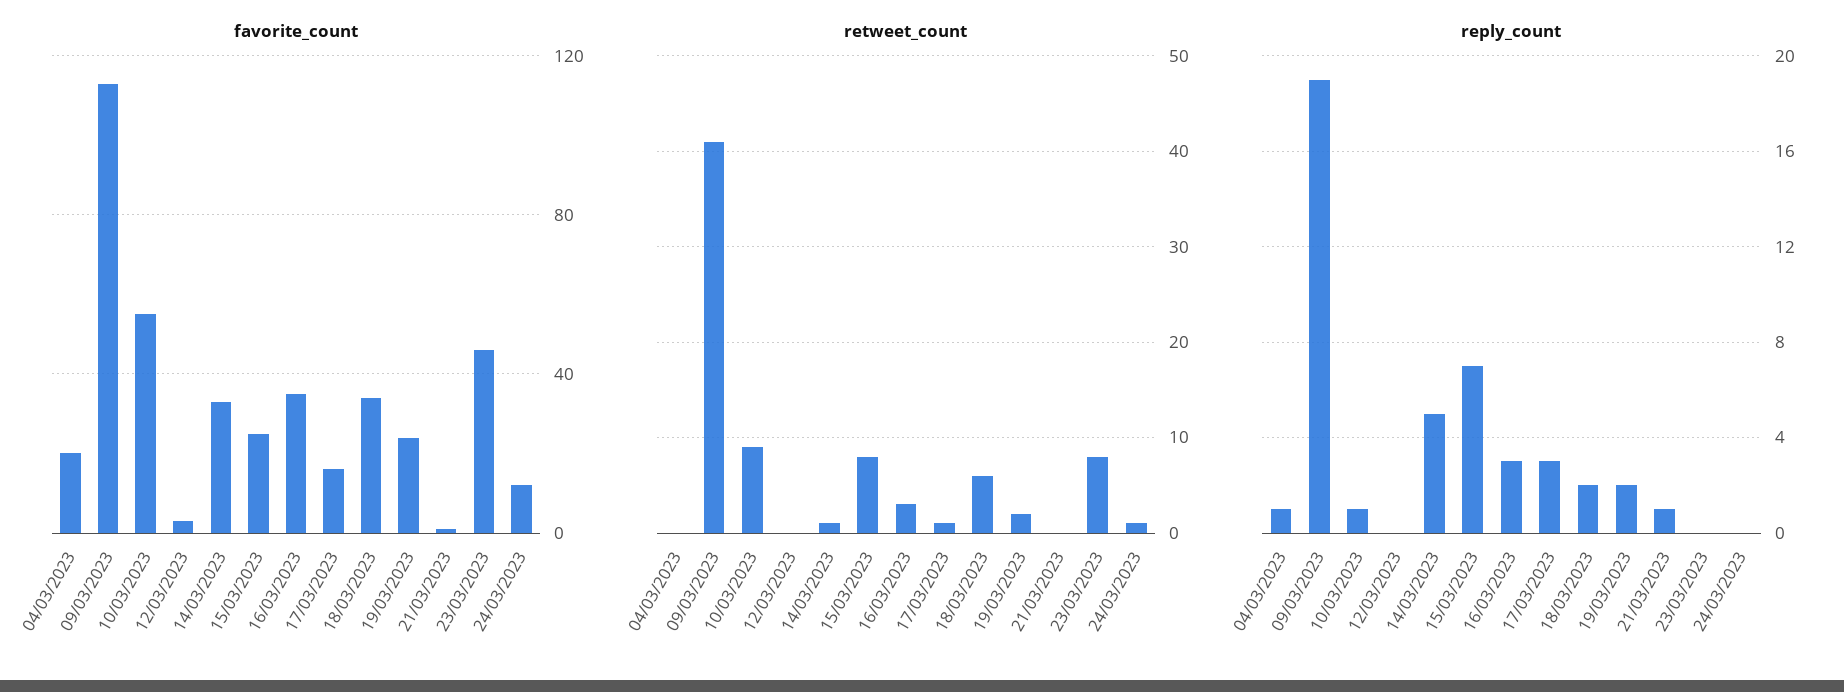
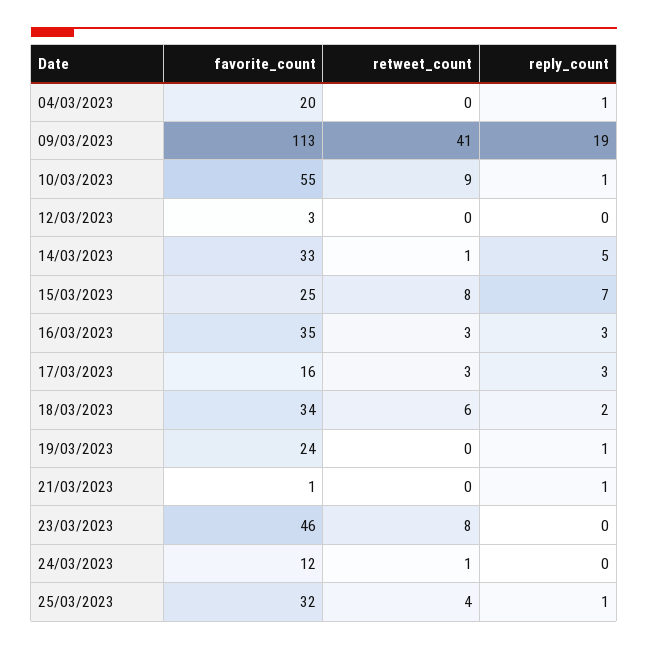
retweet_count, 17/03/2023: 1 -> 3
retweet_count, 19/03/2023: 2 -> 0
reply_count, 19/03/2023: 2 -> 1
favorite_count, 25/03/2023: none -> 32
retweet_count, 25/03/2023: none -> 4
reply_count, 25/03/2023: none -> 1

